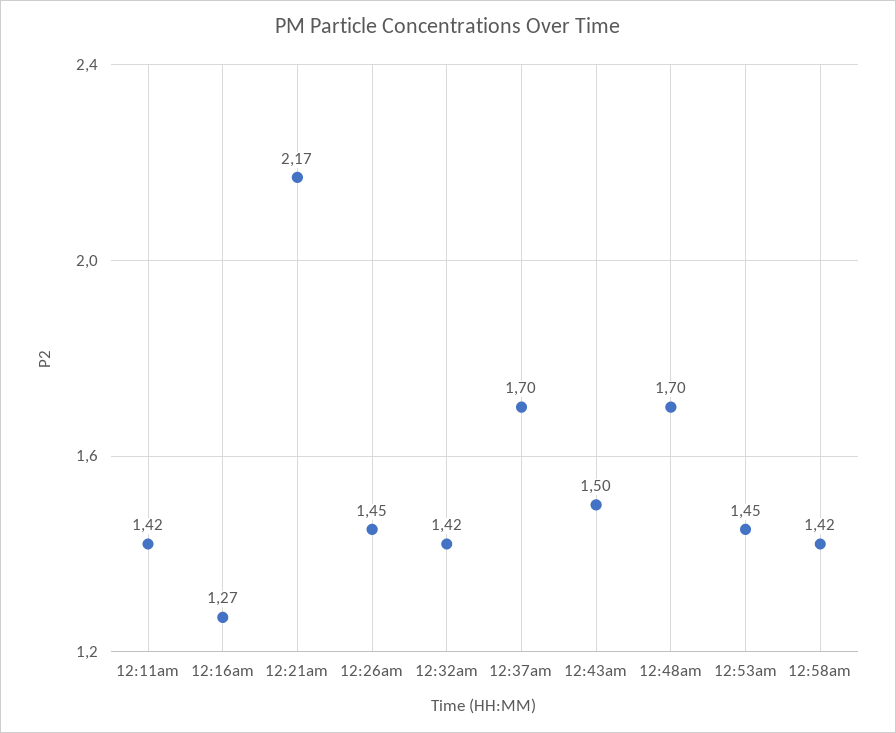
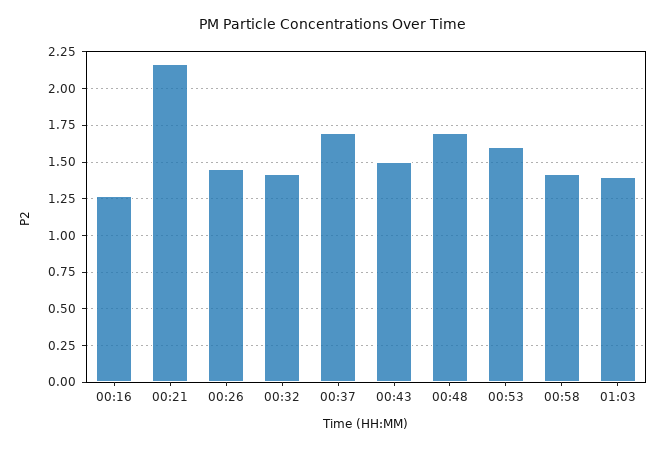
12:11am: 1.42 -> none
12:53am: 1.45 -> 1.6
01:03: none -> 1.4

